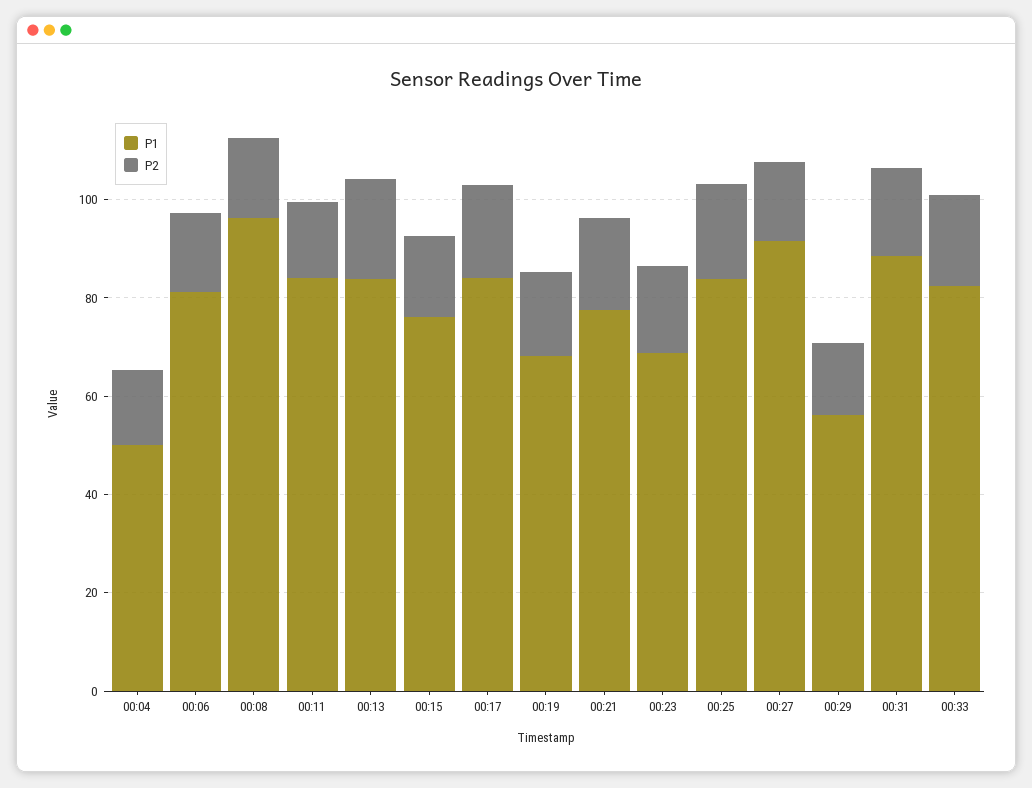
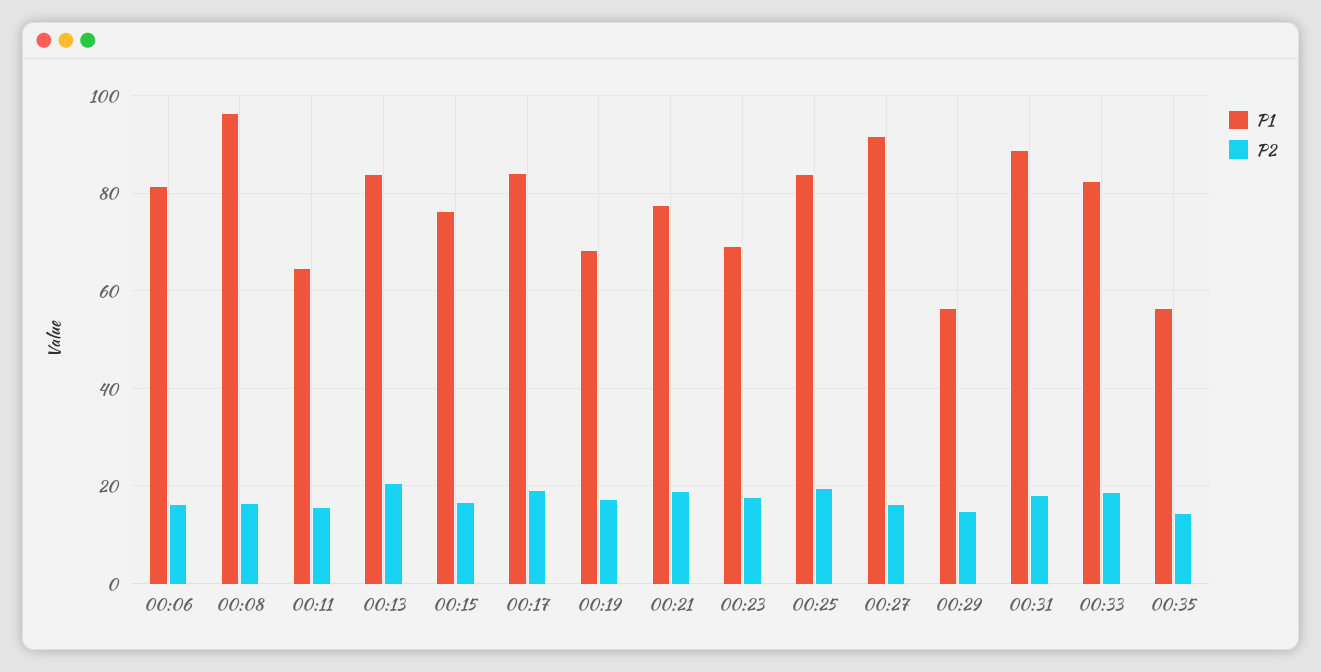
P1, 00:04: 50 -> none
P2, 00:04: 15 -> none
P1, 00:11: 85 -> 64
P1, 00:35: none -> 56
P2, 00:35: none -> 14

